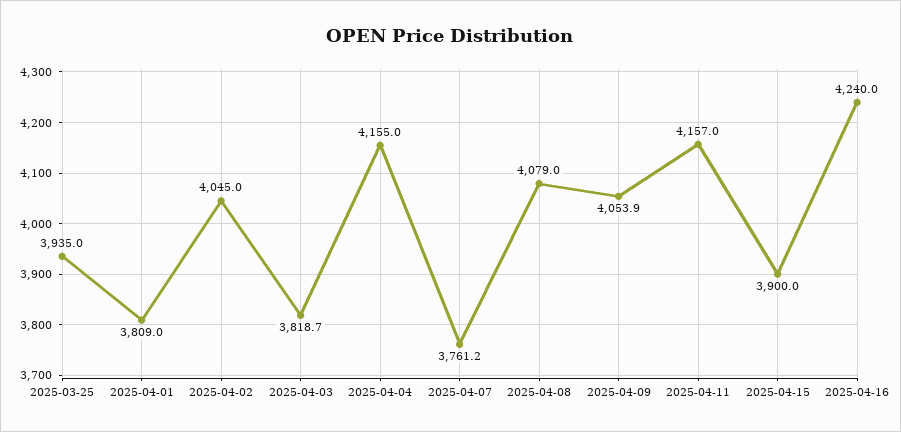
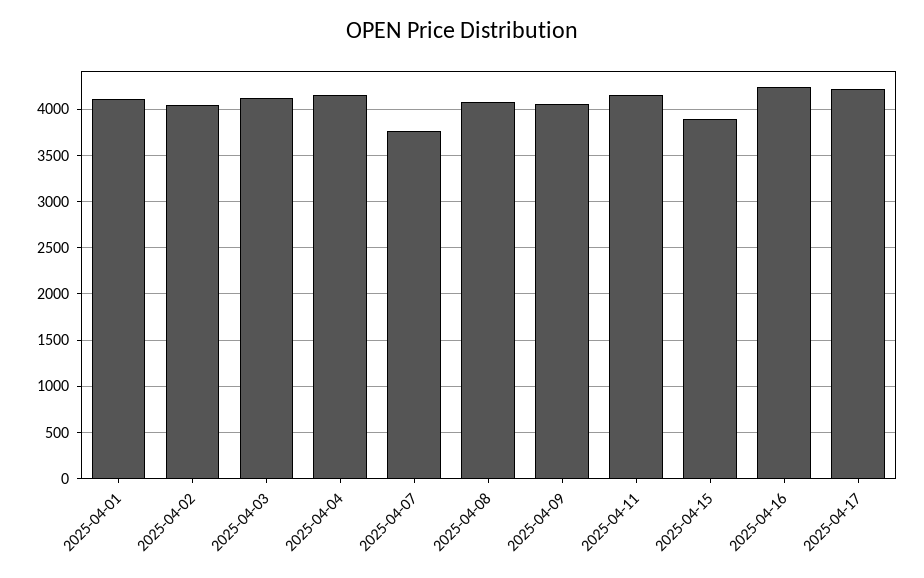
2025-03-25: 3935 -> none
2025-04-01: 3809 -> 4100
2025-04-03: 3818.7 -> 4100
2025-04-17: none -> 4200

